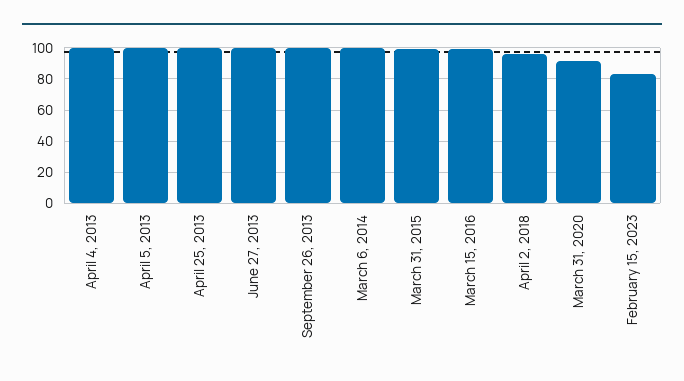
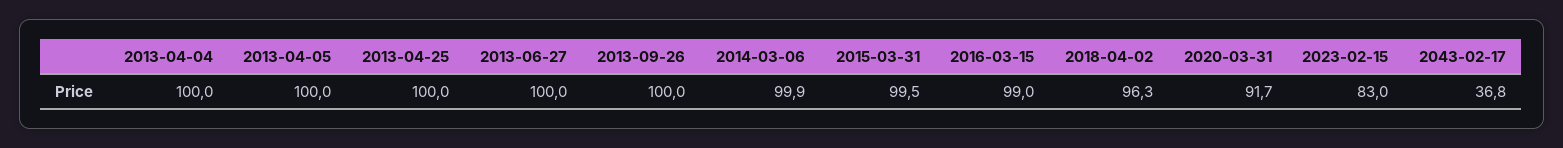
2043-02-17: none -> 36.8

